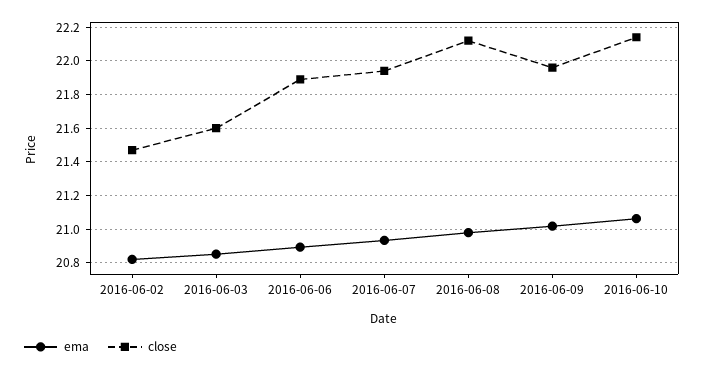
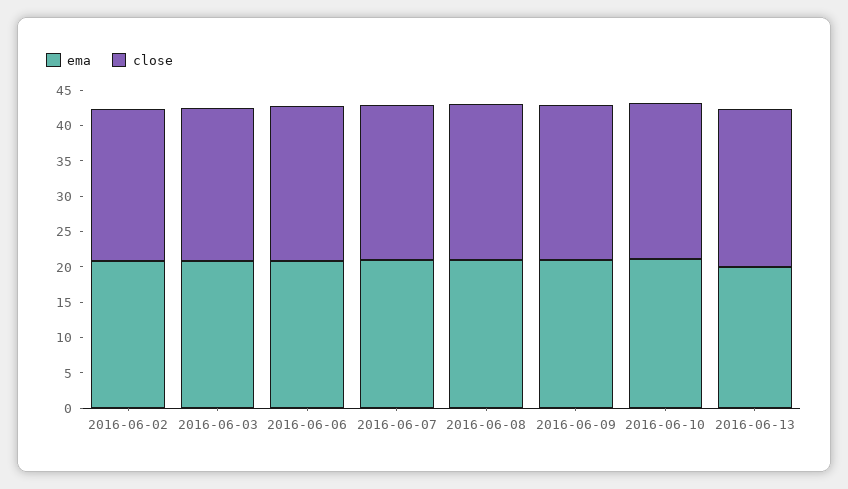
ema, 2016-06-13: none -> 20
close, 2016-06-13: none -> 22.5

